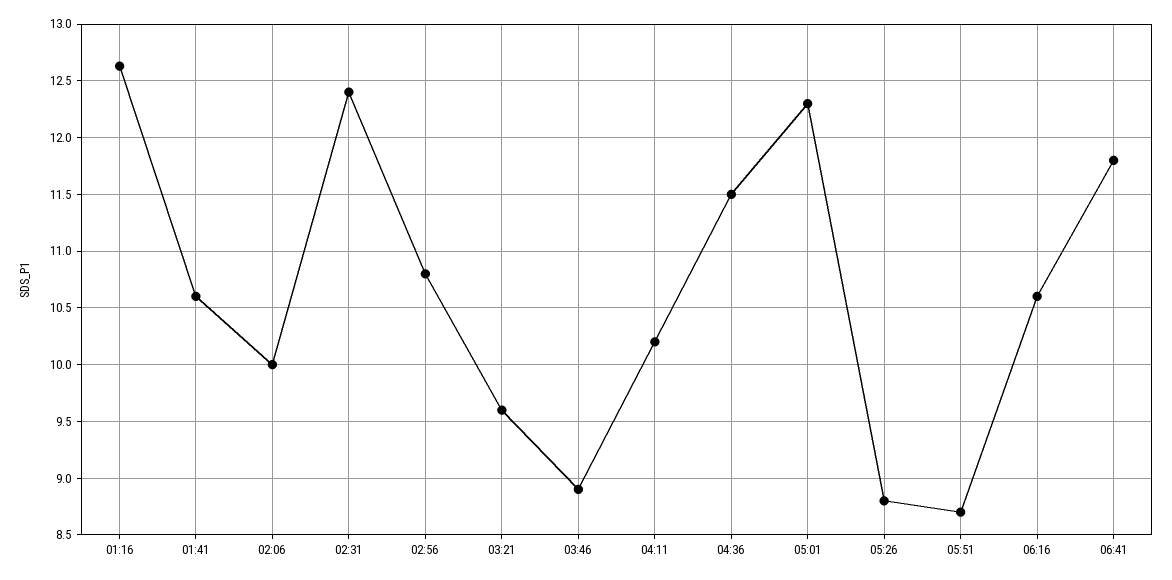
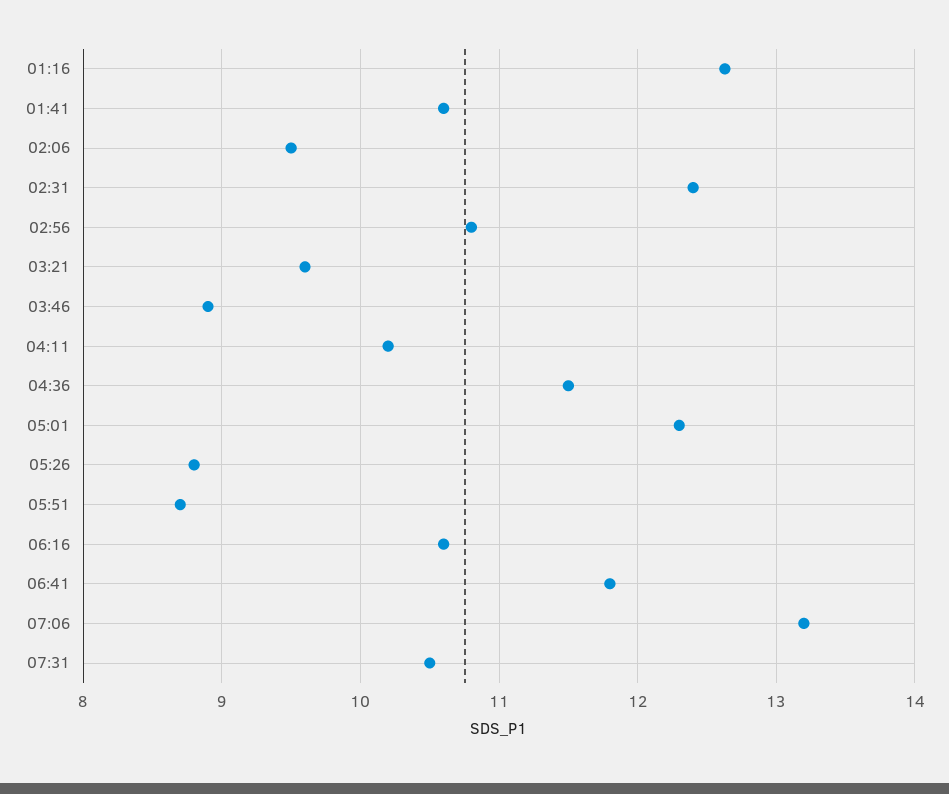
02:06: 10 -> 9.5
07:06: none -> 13.2
07:31: none -> 10.5

